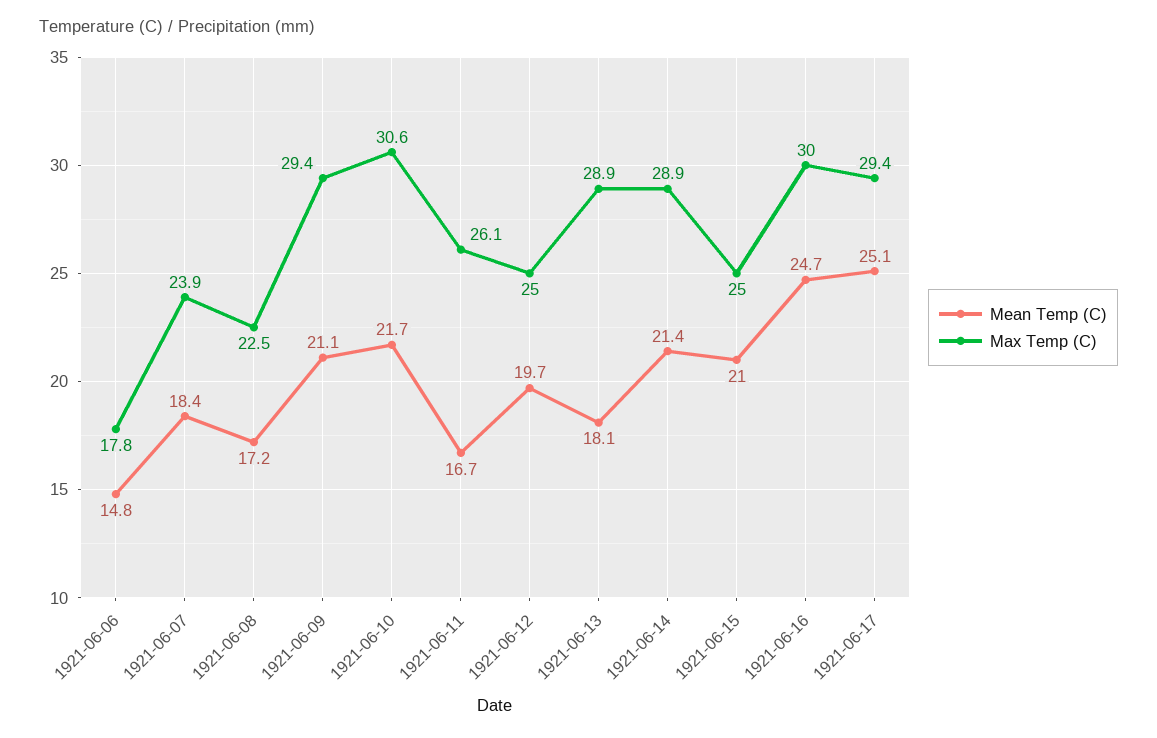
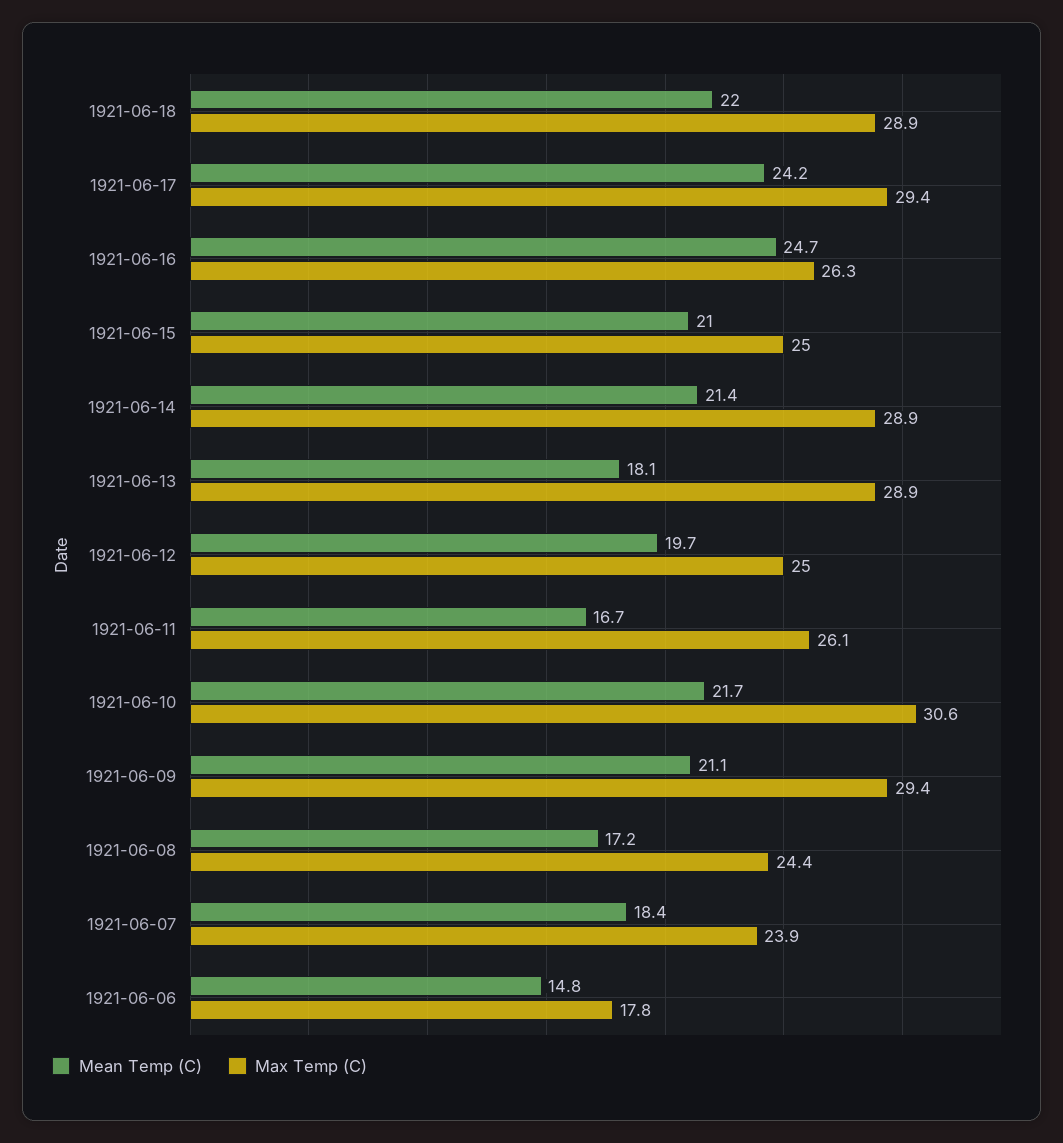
Max Temp (C), 1921-06-08: 22.5 -> 24.4
Max Temp (C), 1921-06-16: 30 -> 26.3
Mean Temp (C), 1921-06-17: 25.1 -> 24.2
Mean Temp (C), 1921-06-18: none -> 22
Max Temp (C), 1921-06-18: none -> 28.9

